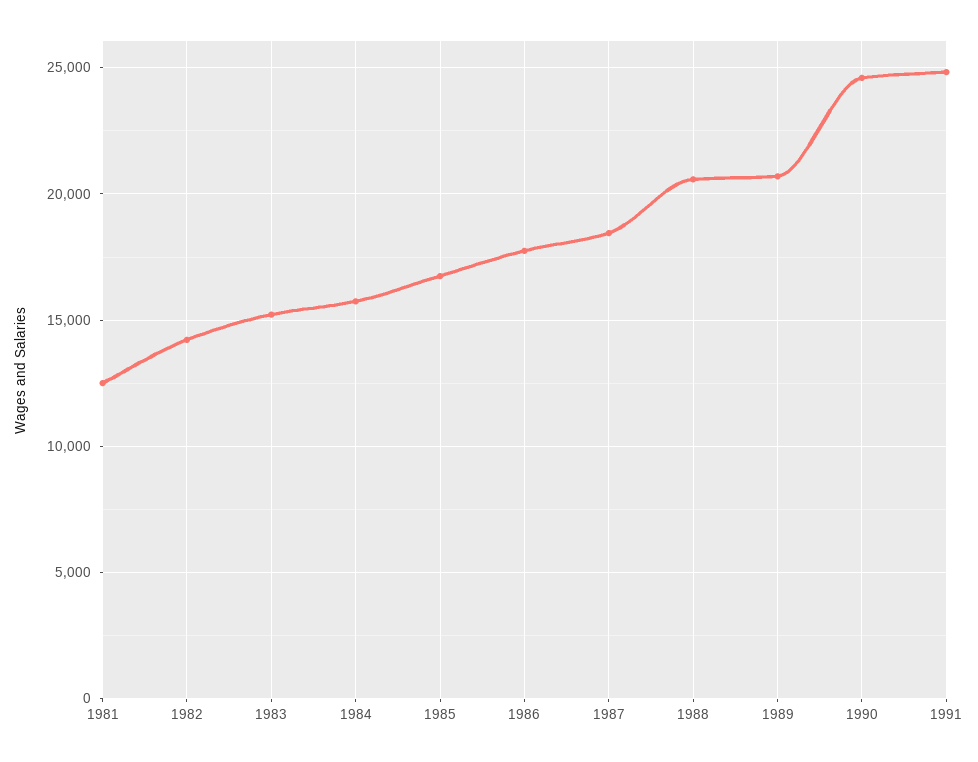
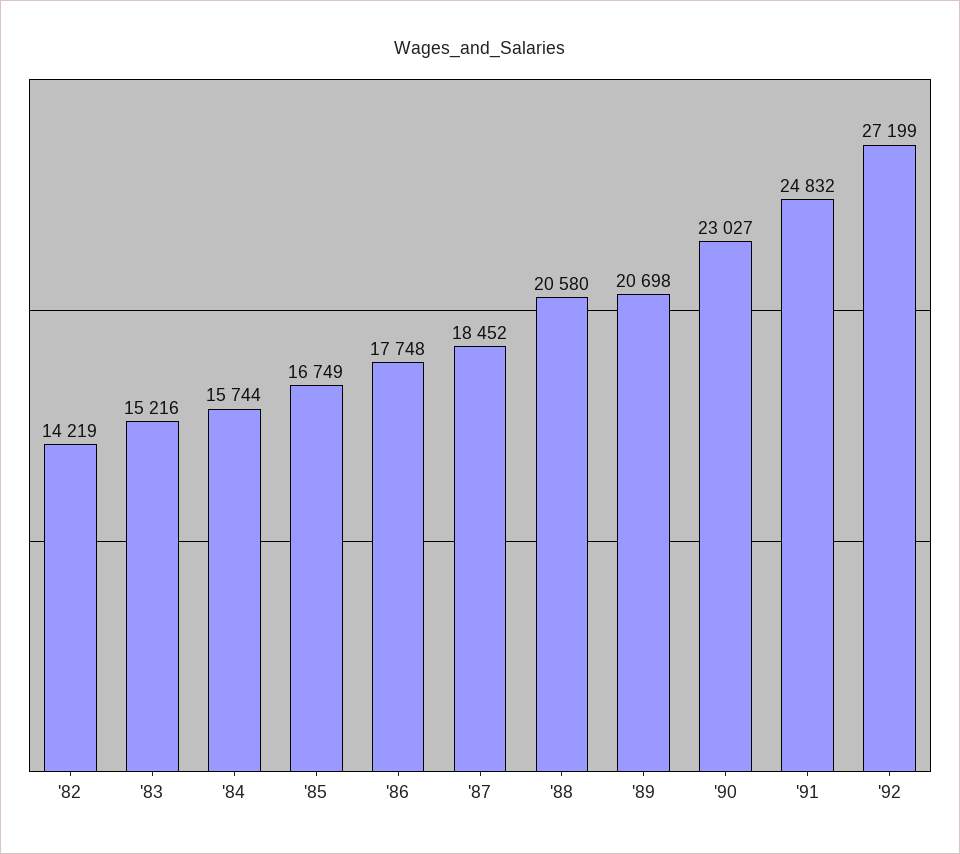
1981: 12500 -> none
1990: 24500 -> 23027
'92: none -> 27199

